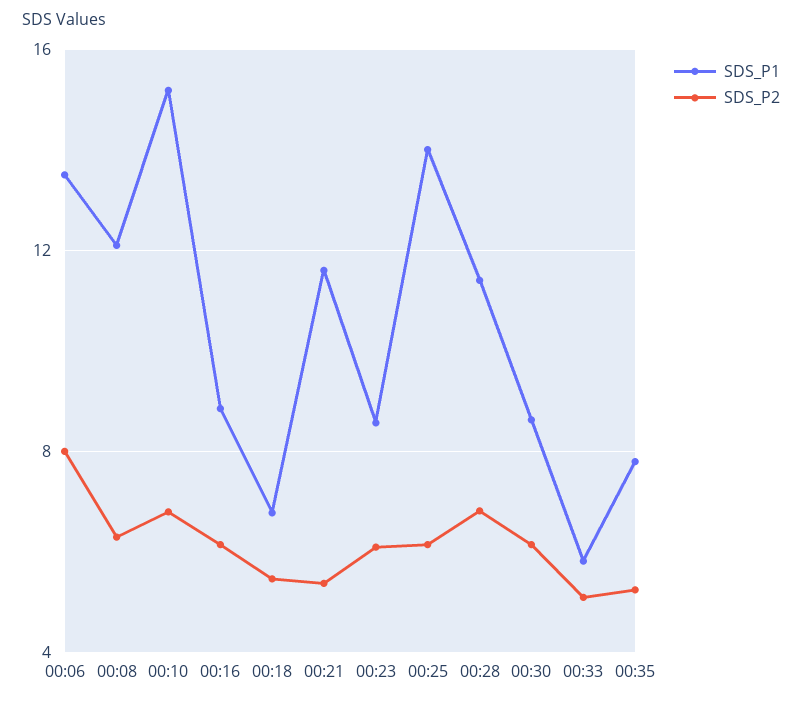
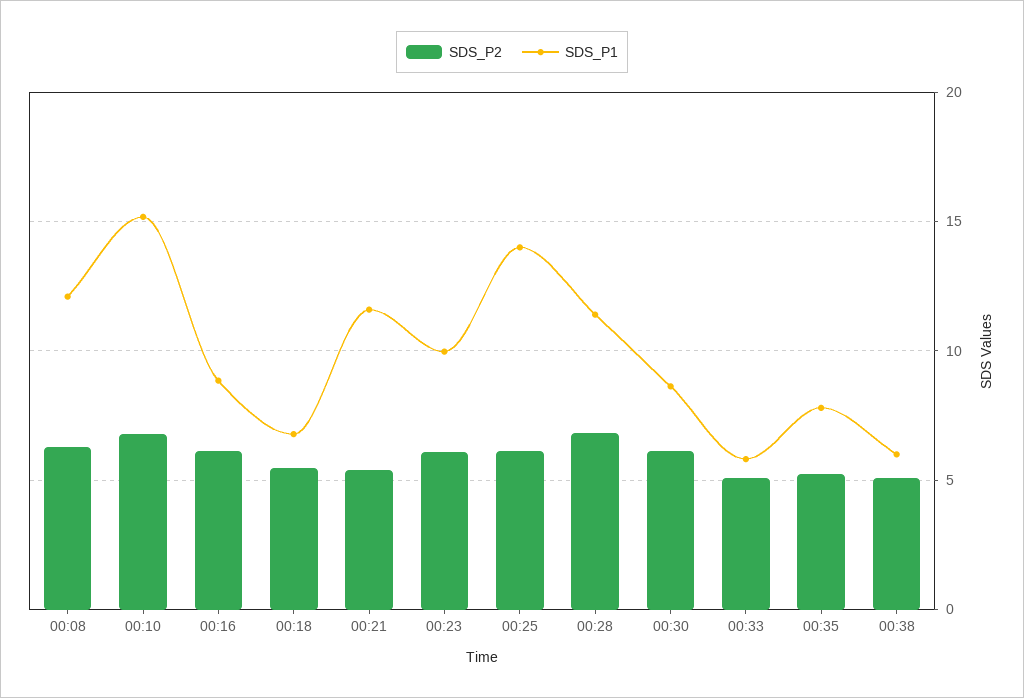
SDS_P1, 00:06: 13.5 -> none
SDS_P2, 00:06: 8 -> none
SDS_P1, 00:23: 8.5 -> 10
SDS_P2, 00:38: none -> 5
SDS_P1, 00:38: none -> 6

